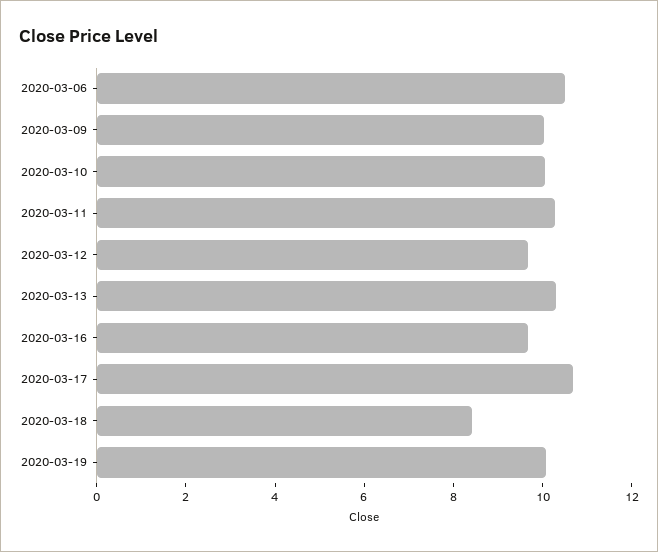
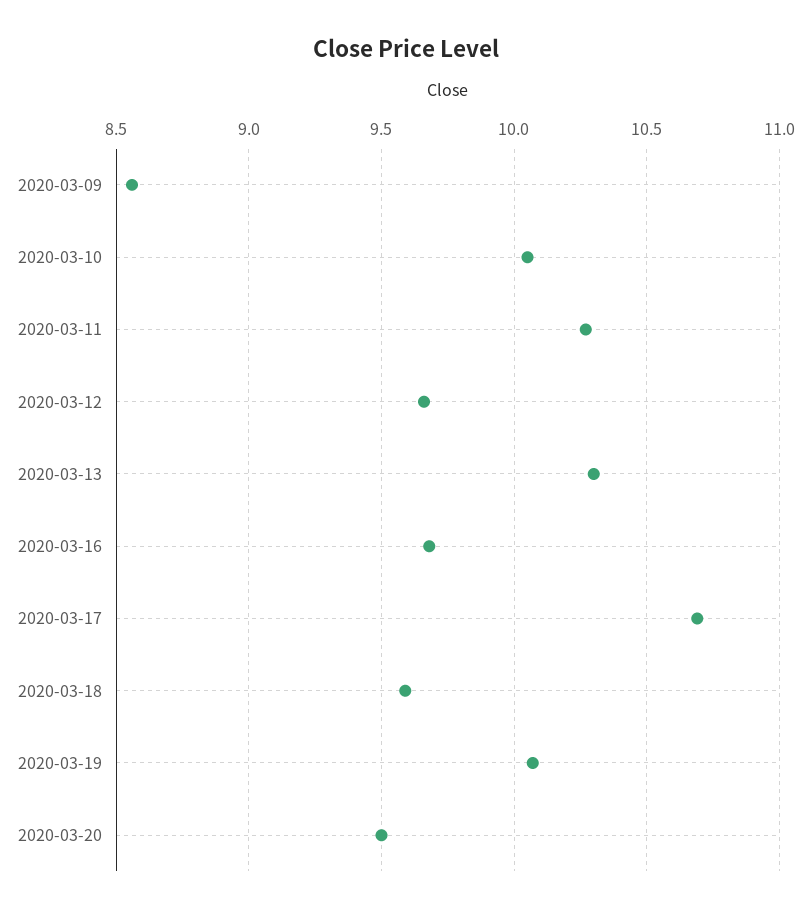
2020-03-06: 10.5 -> none
2020-03-09: 10 -> 8.55
2020-03-18: 8.5 -> 9.6
2020-03-20: none -> 9.5

